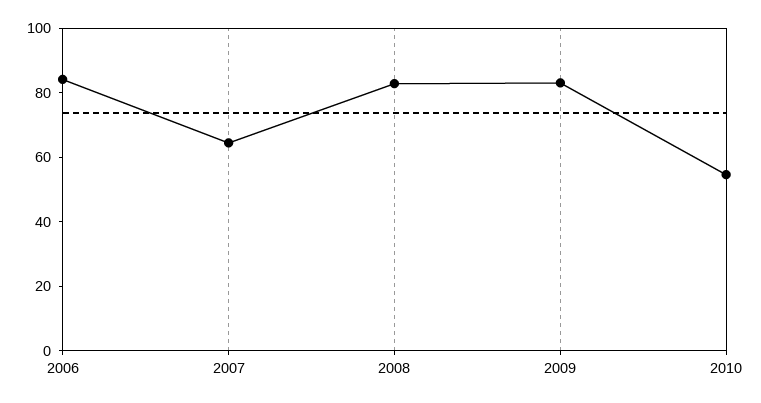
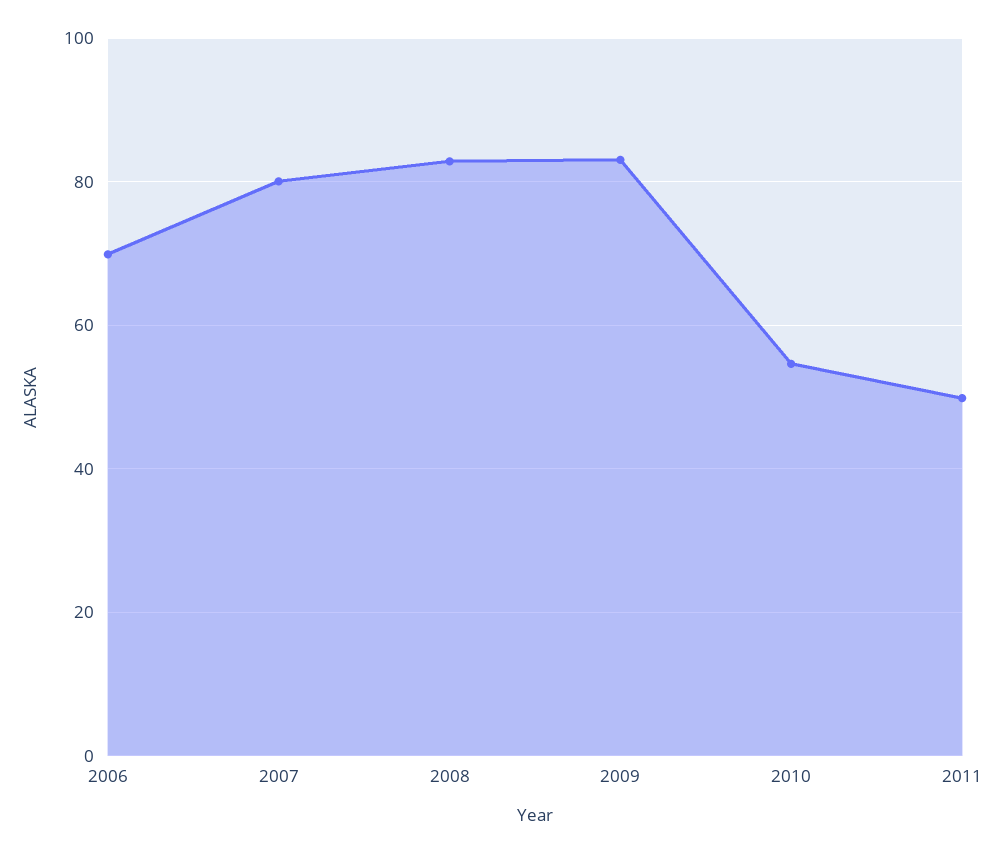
2006: 85 -> 70
2007: 65 -> 80
2011: none -> 50

